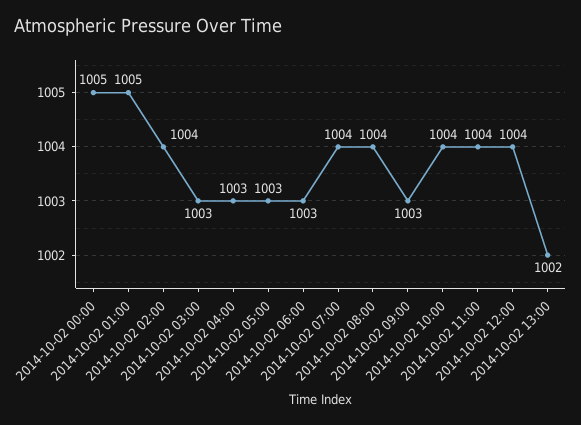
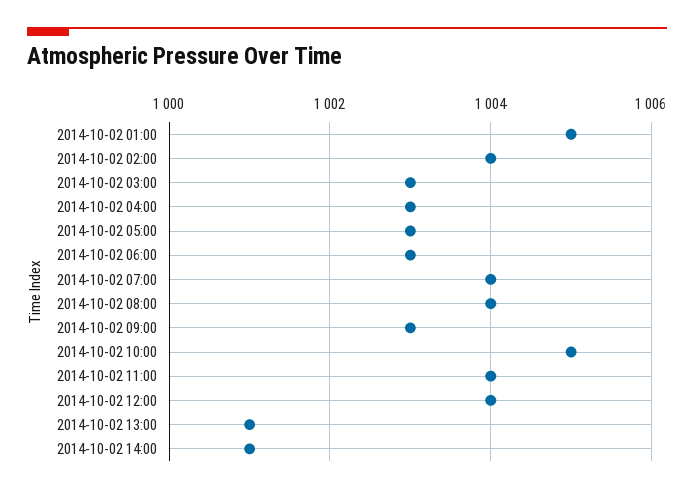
2014-10-02 00:00: 1005 -> none
2014-10-02 10:00: 1004 -> 1005
2014-10-02 13:00: 1002 -> 1001
2014-10-02 14:00: none -> 1001

